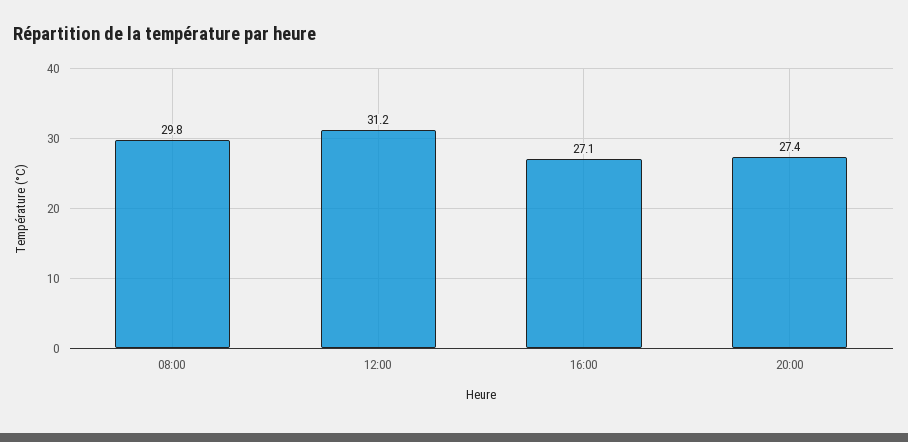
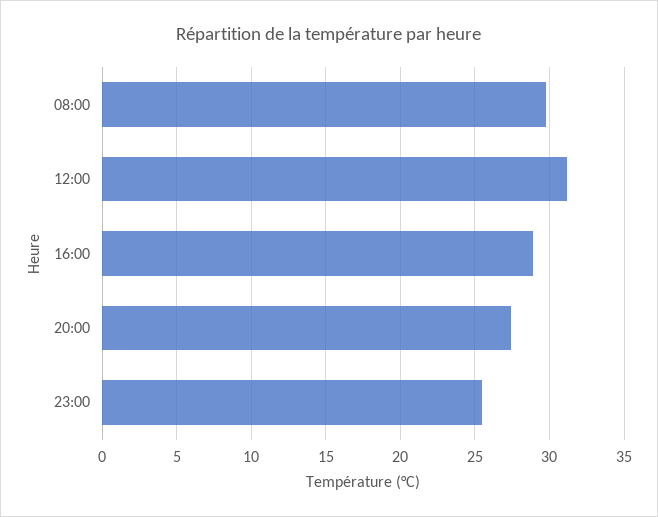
16:00: 27.1 -> 29
23:00: none -> 25.5

